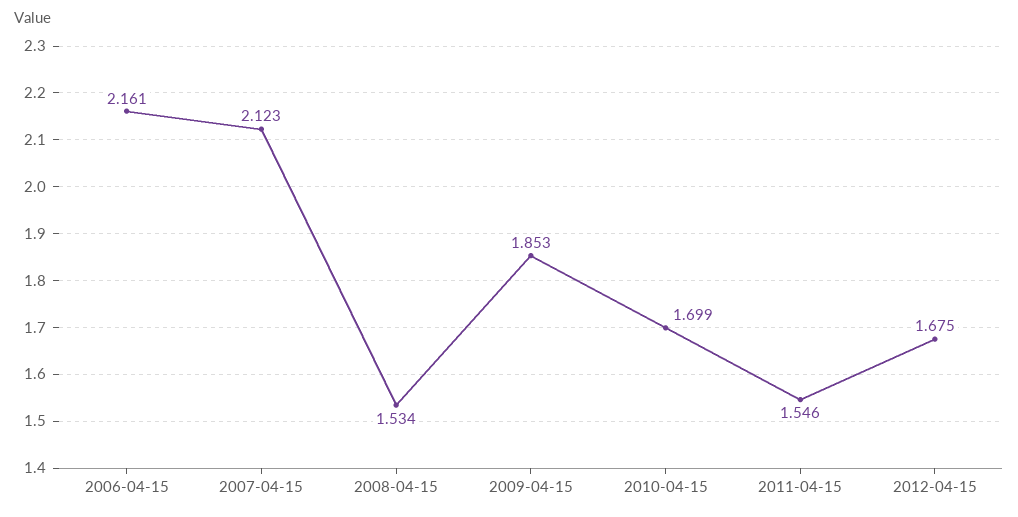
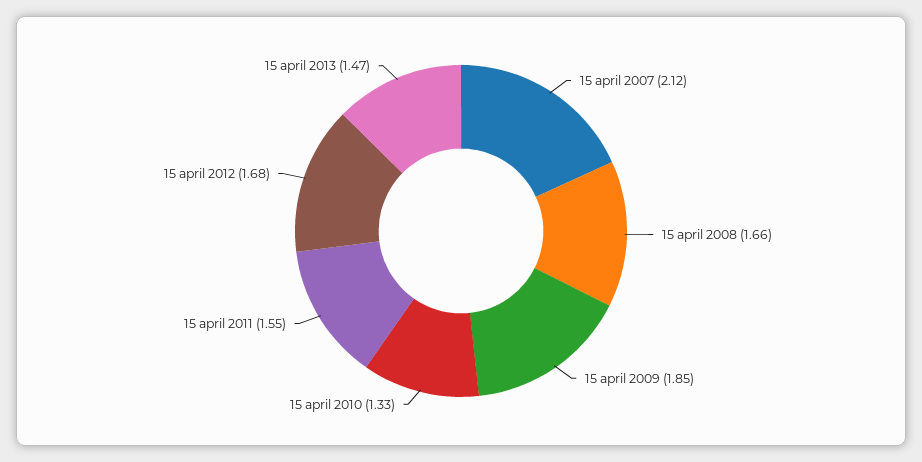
2006-04-15: 2.161 -> none
2008-04-15: 1.534 -> 1.66
2010-04-15: 1.699 -> 1.33
15 april 2013: none -> 1.47

